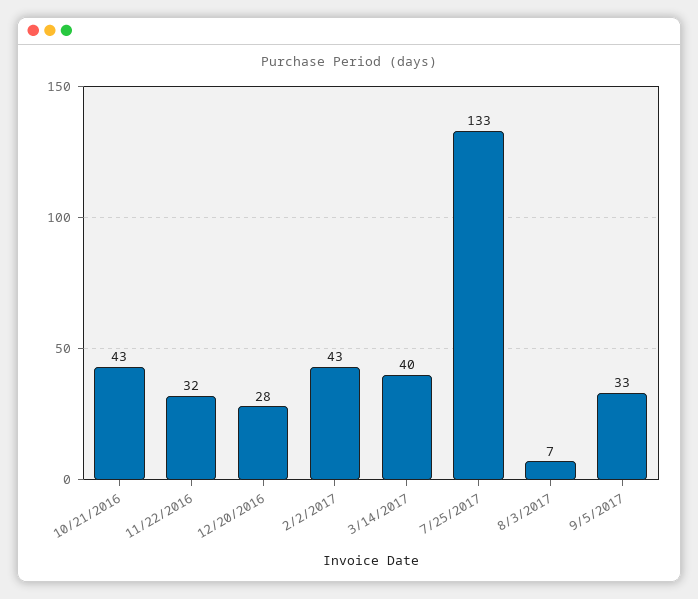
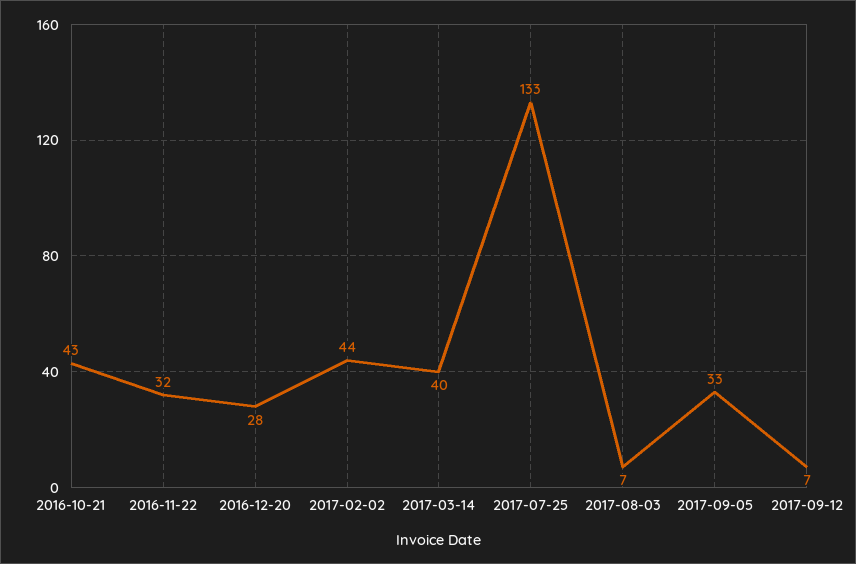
2/2/2017: 43 -> 44
2017-09-12: none -> 7

